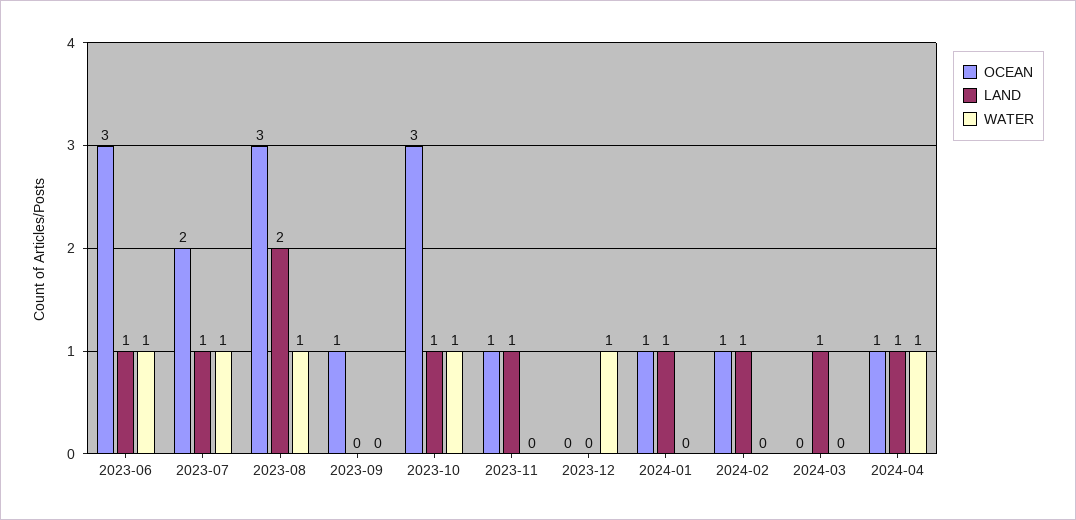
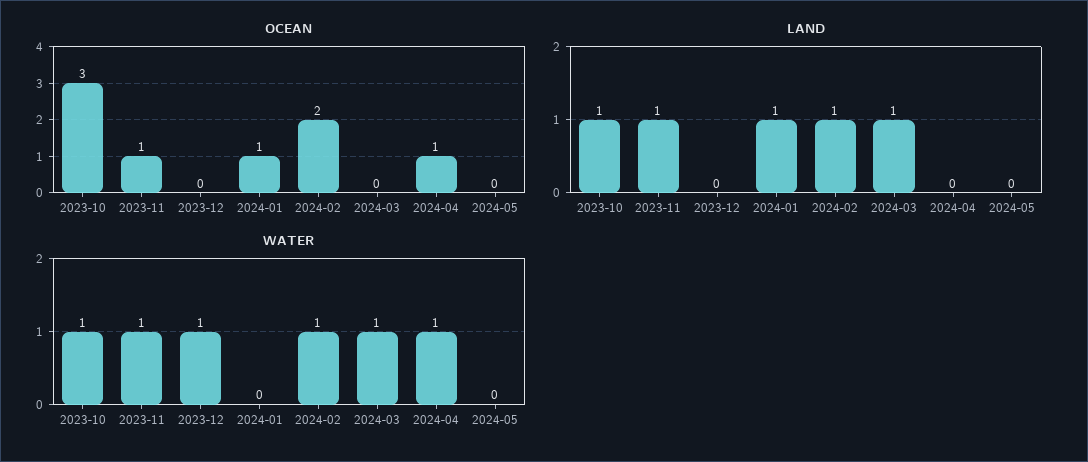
OCEAN, 2023-06: 3 -> none
LAND, 2023-06: 1 -> none
WATER, 2023-06: 1 -> none
OCEAN, 2023-07: 2 -> none
LAND, 2023-07: 1 -> none
WATER, 2023-07: 1 -> none
OCEAN, 2023-08: 3 -> none
LAND, 2023-08: 2 -> none
WATER, 2023-08: 1 -> none
OCEAN, 2023-09: 1 -> none
LAND, 2023-09: 0 -> none
WATER, 2023-09: 0 -> none
WATER, 2023-11: 0 -> 1
OCEAN, 2024-02: 1 -> 2
WATER, 2024-02: 0 -> 1
WATER, 2024-03: 0 -> 1
LAND, 2024-04: 1 -> 0
OCEAN, 2024-05: none -> 0
LAND, 2024-05: none -> 0
WATER, 2024-05: none -> 0

